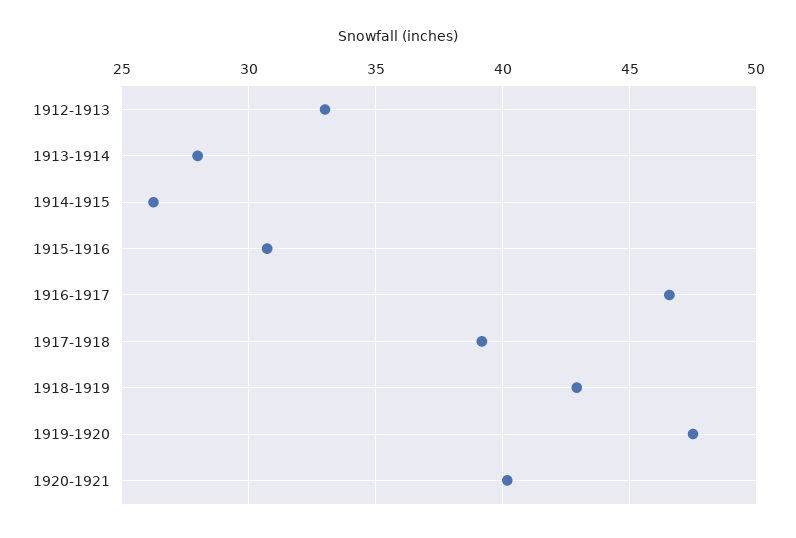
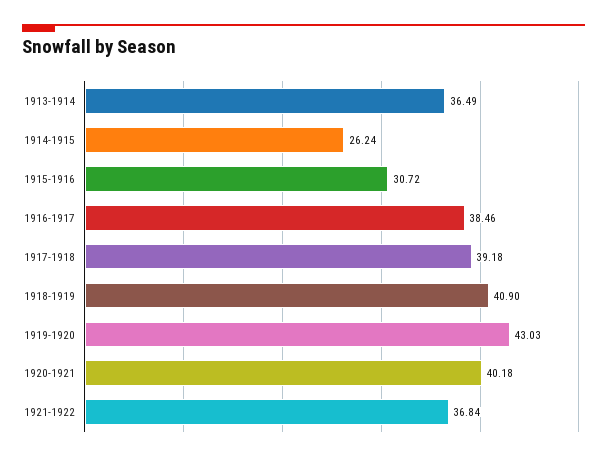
1912-1913: 33 -> none
1913-1914: 28 -> 36.49
1916-1917: 46.5 -> 38.46
1918-1919: 43 -> 40.9
1919-1920: 47.5 -> 43.03
1921-1922: none -> 36.84

